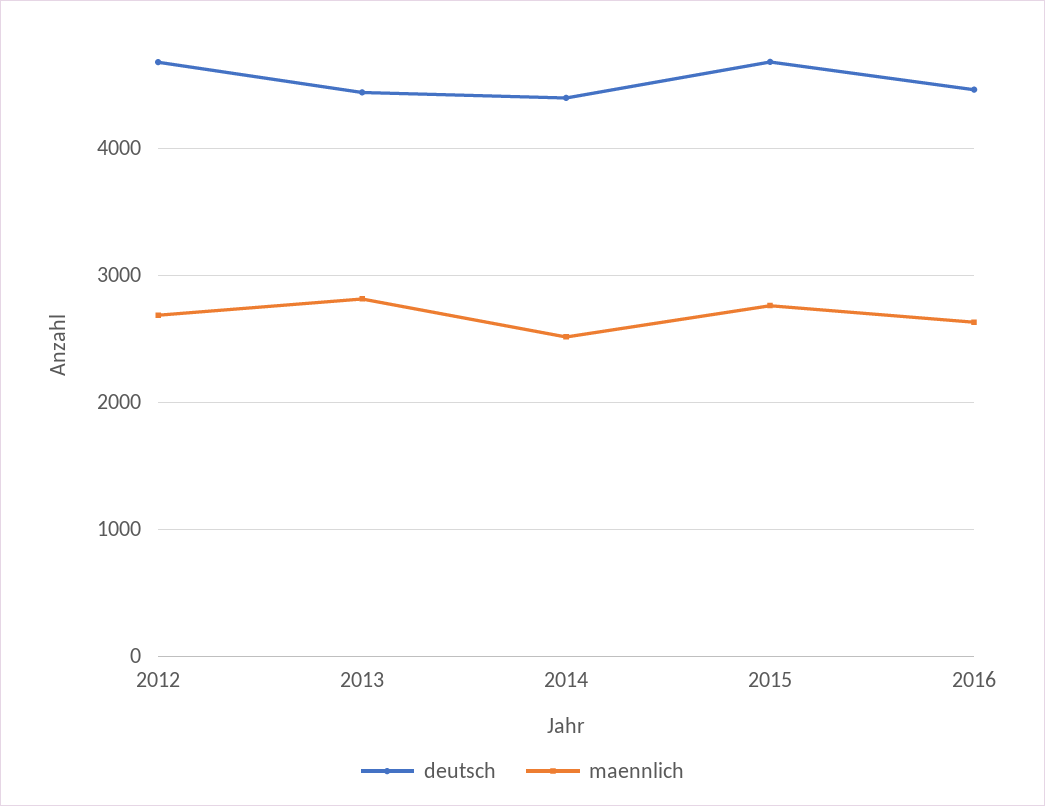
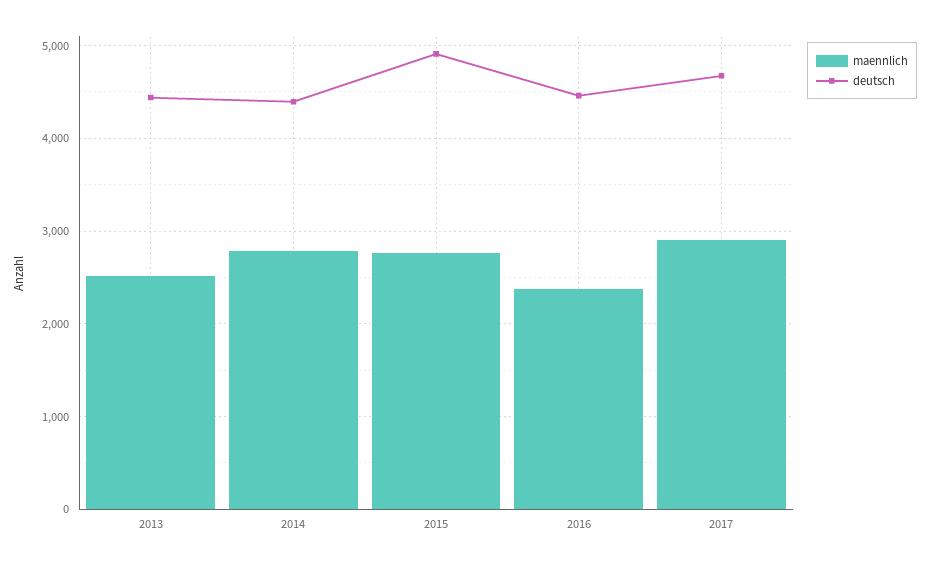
deutsch, 2012: 4700 -> none
maennlich, 2012: 2700 -> none
maennlich, 2013: 2800 -> 2500
maennlich, 2014: 2500 -> 2800
deutsch, 2015: 4700 -> 4900
maennlich, 2016: 2600 -> 2400
maennlich, 2017: none -> 2900
deutsch, 2017: none -> 4700

